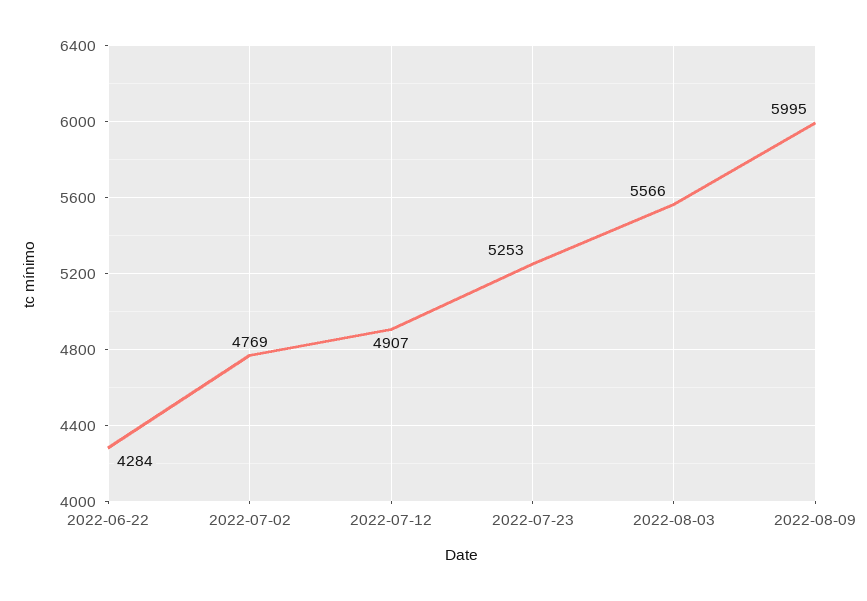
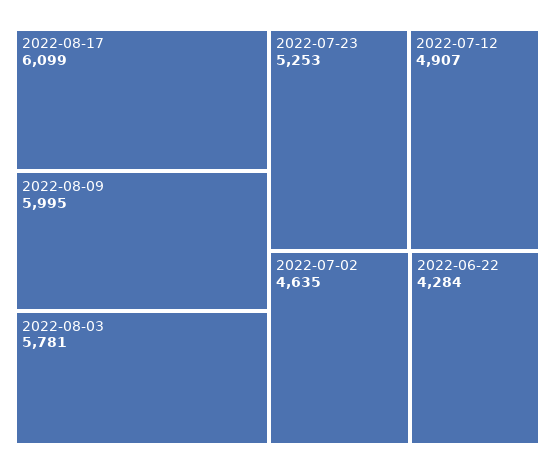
2022-07-02: 4769 -> 4635
2022-08-03: 5566 -> 5781
2022-08-17: none -> 6099

